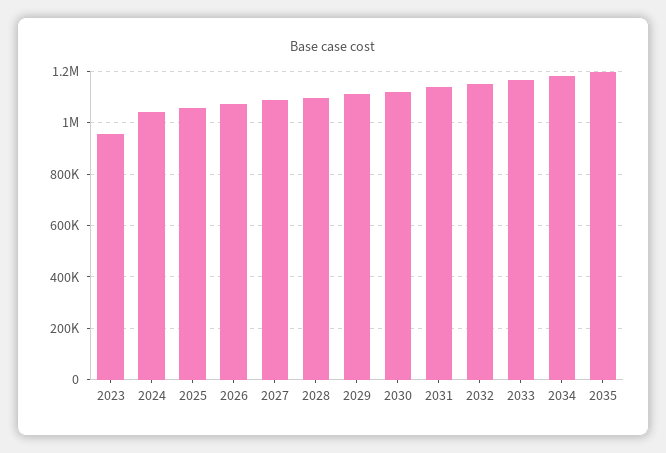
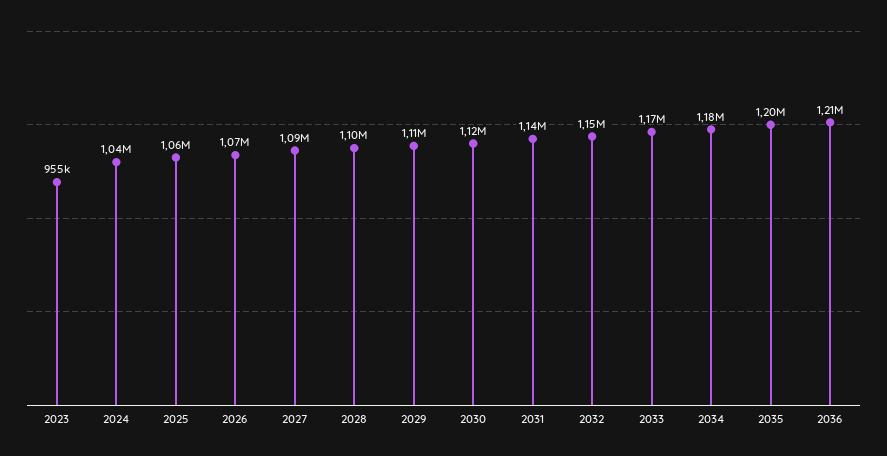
2036: none -> 1210000

